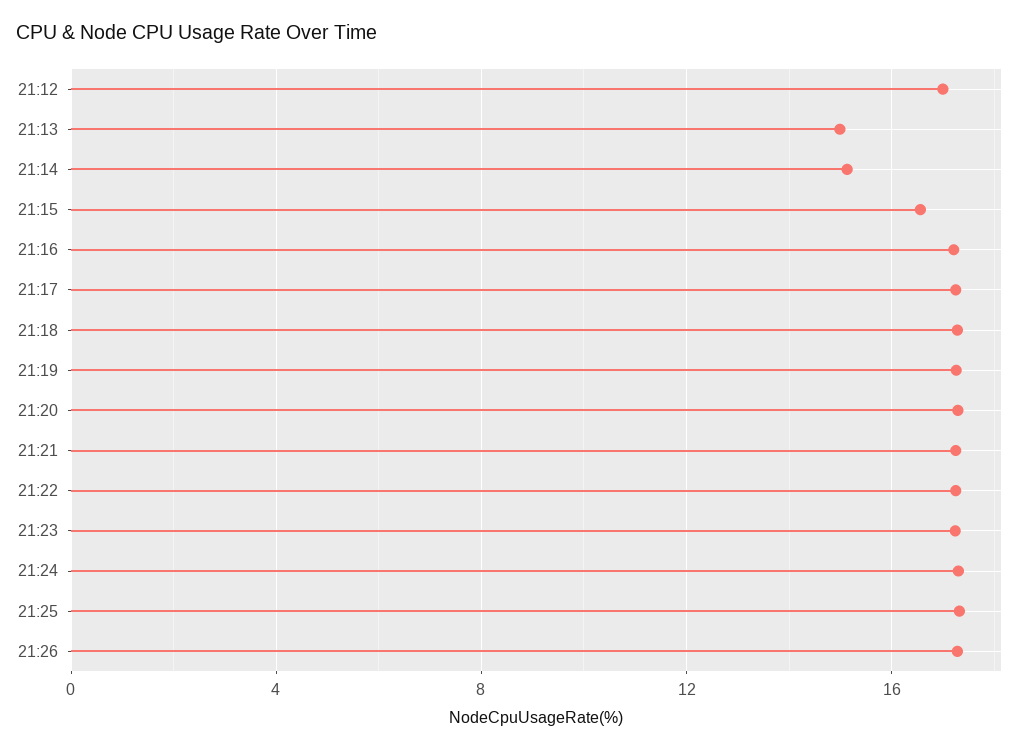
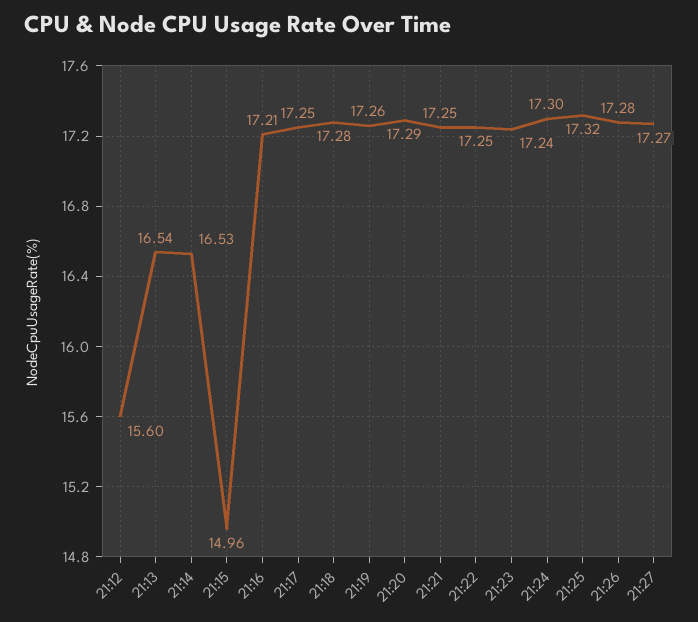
21:12: 17 -> 15.6
21:13: 15 -> 16.54
21:14: 15 -> 16.53
21:15: 16.5 -> 14.96
21:27: none -> 17.27

